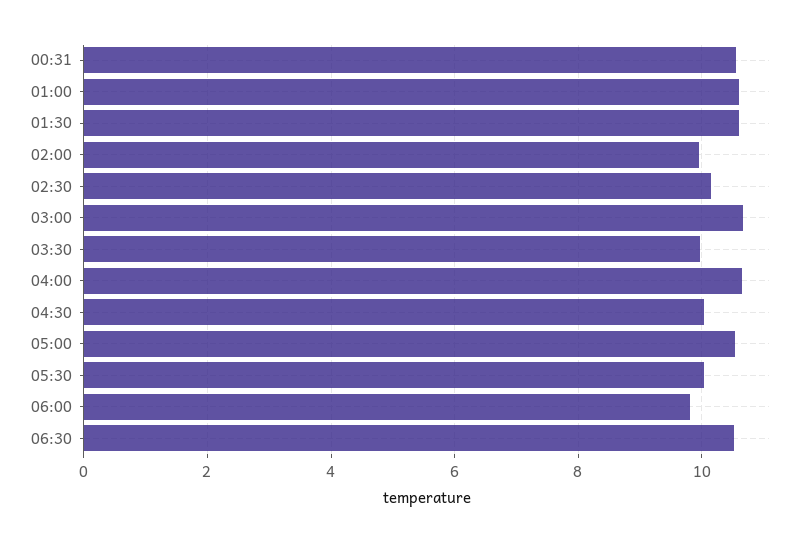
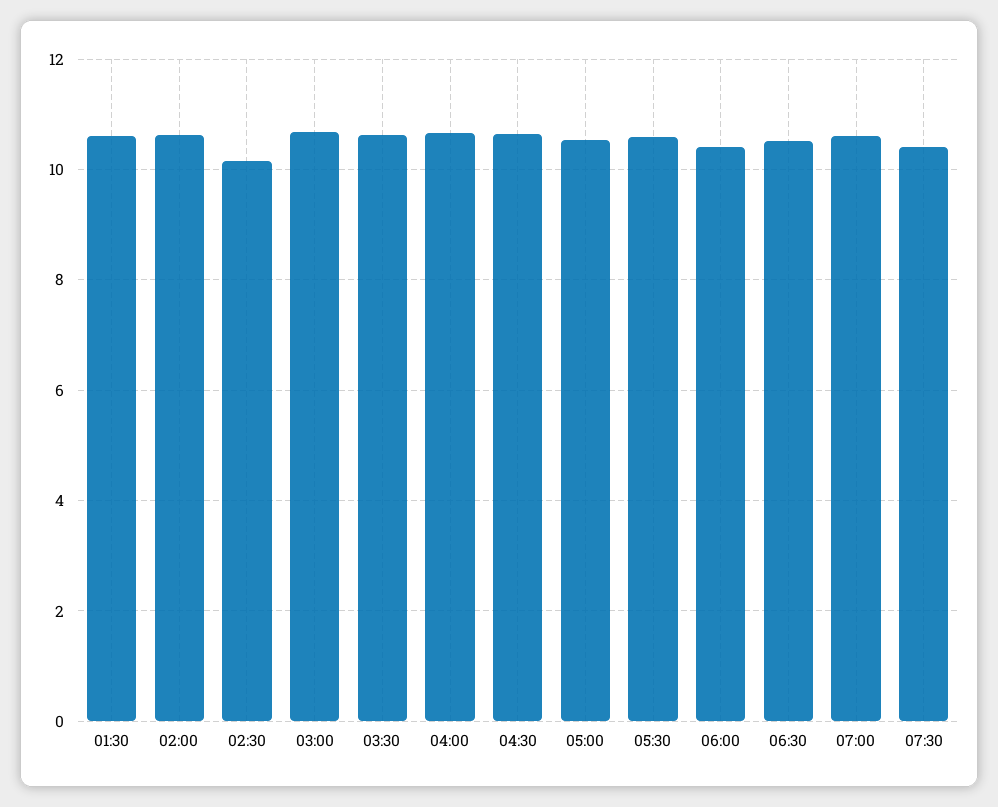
00:31: 10.6 -> none
01:00: 10.6 -> none
02:00: 10 -> 10.6
03:30: 10 -> 10.6
04:30: 10 -> 10.6
05:30: 10 -> 10.6
06:00: 9.8 -> 10.4
07:00: none -> 10.6
07:30: none -> 10.4

